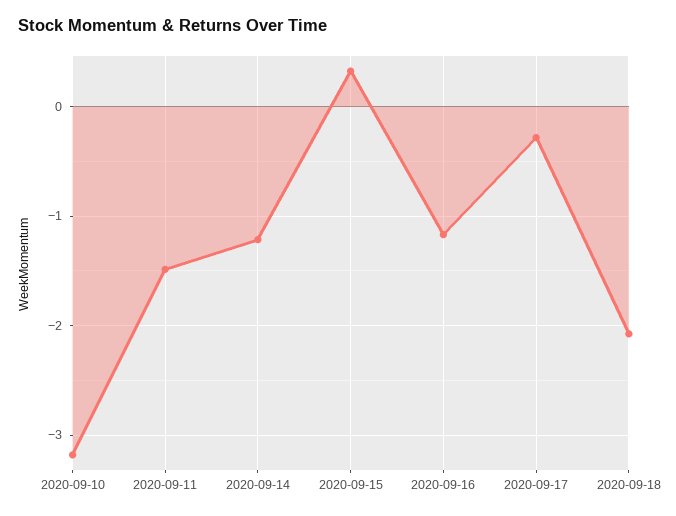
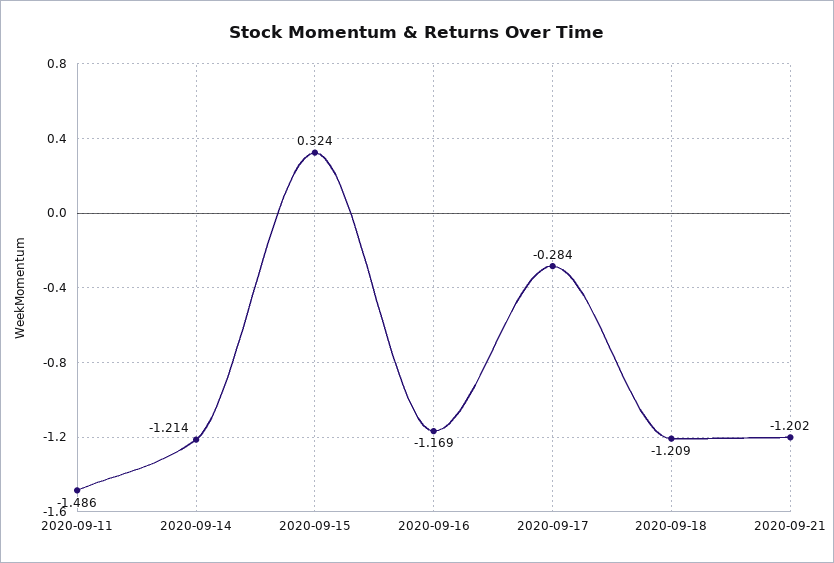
2020-09-10: -3.2 -> none
2020-09-18: -2.1 -> -1.209
2020-09-21: none -> -1.202

